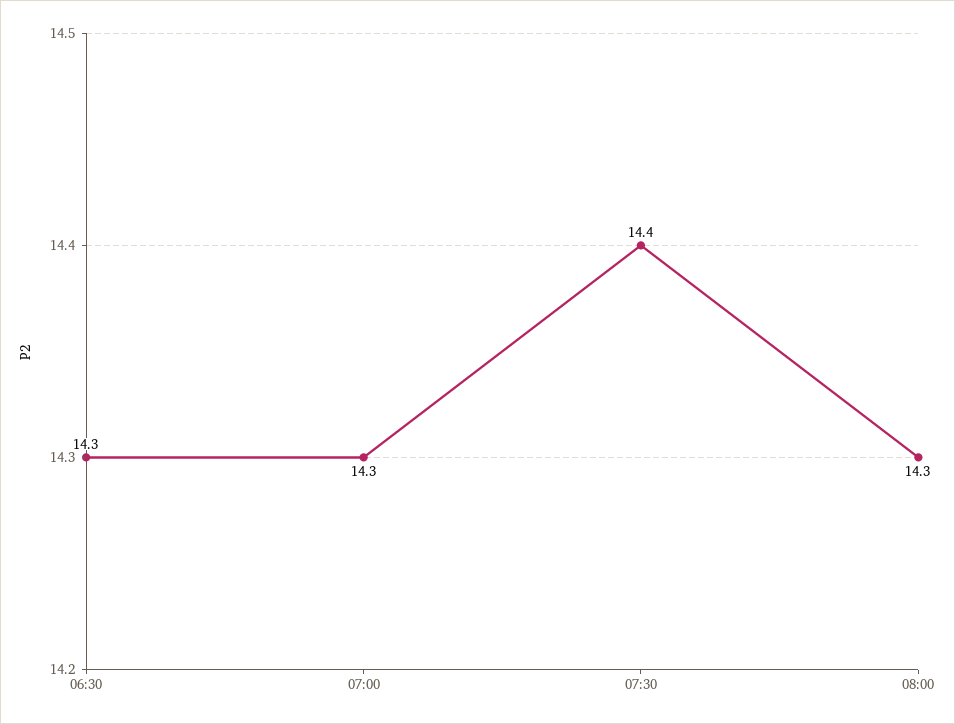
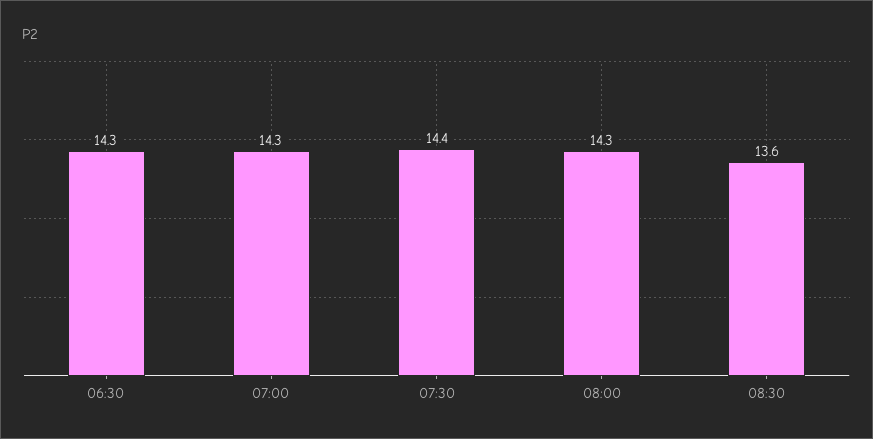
08:30: none -> 13.6

